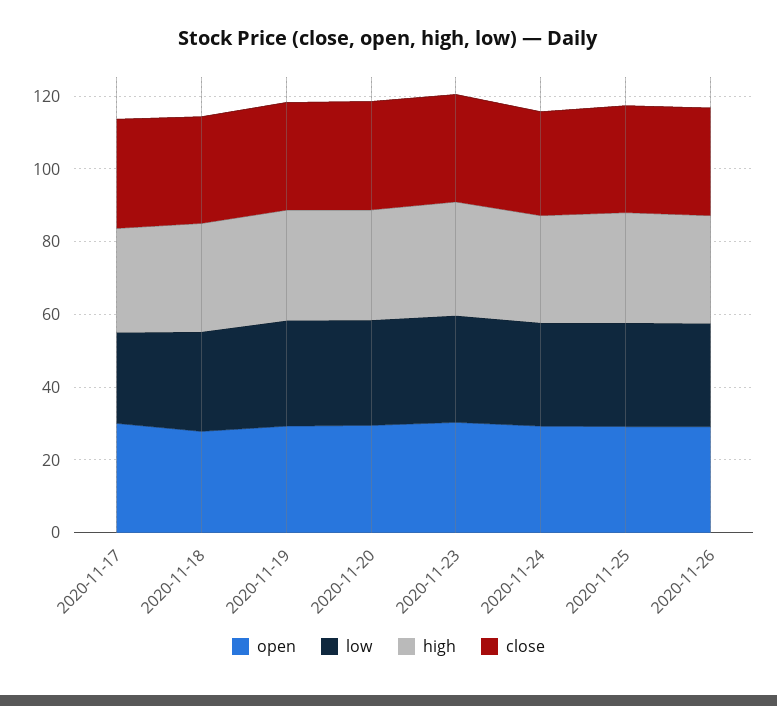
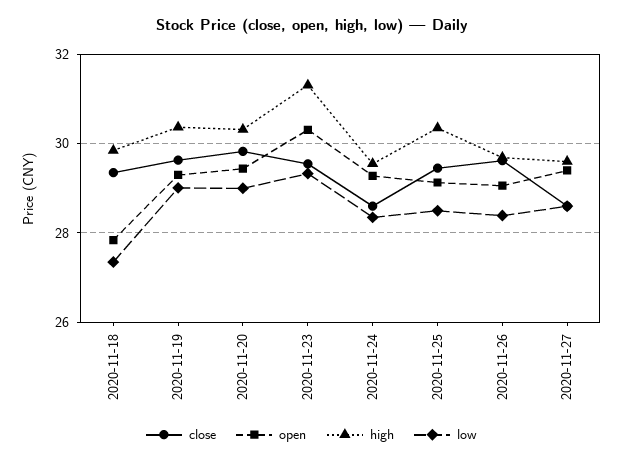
open, 2020-11-17: 30 -> none
low, 2020-11-17: 25 -> none
high, 2020-11-17: 30 -> none
close, 2020-11-17: 30 -> none
close, 2020-11-27: none -> 28.6
open, 2020-11-27: none -> 29.4
high, 2020-11-27: none -> 29.6
low, 2020-11-27: none -> 28.6

